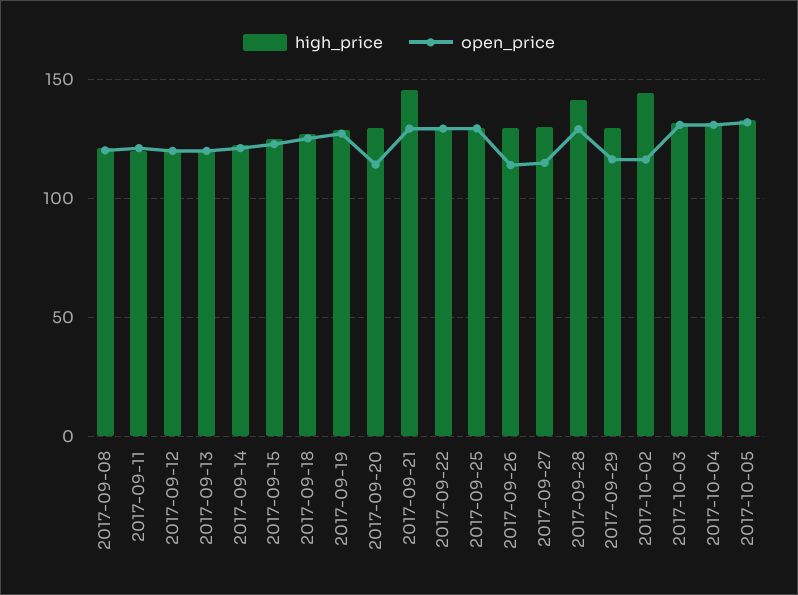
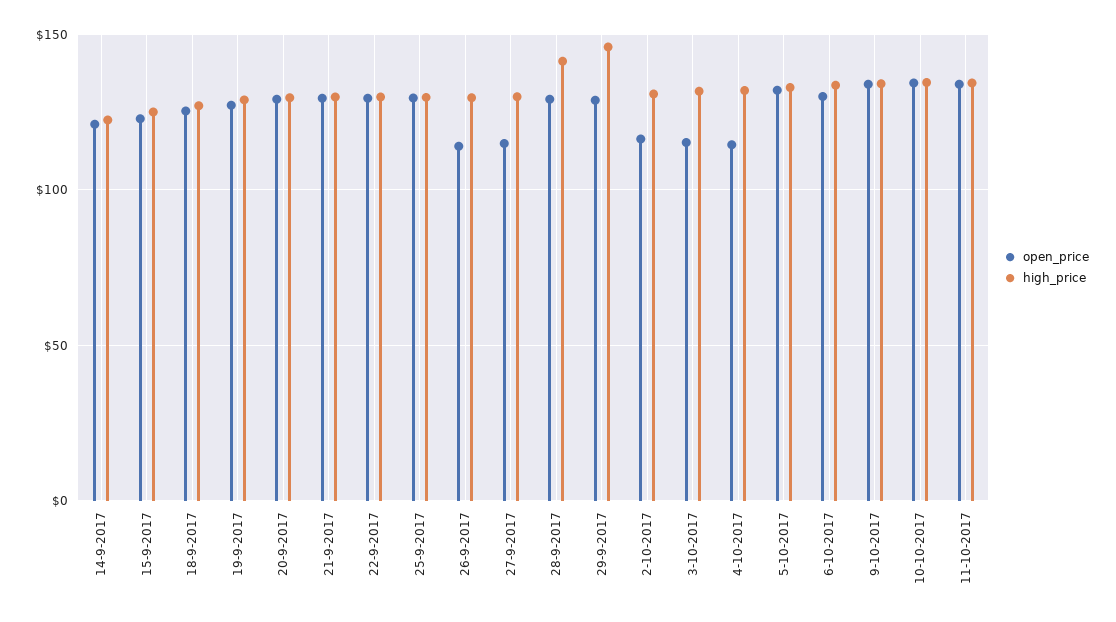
high_price, 2017-09-08: 120 -> none
open_price, 2017-09-08: 120 -> none
high_price, 2017-09-11: 120 -> none
open_price, 2017-09-11: 120 -> none
high_price, 2017-09-12: 120 -> none
open_price, 2017-09-12: 120 -> none
high_price, 2017-09-13: 120 -> none
open_price, 2017-09-13: 120 -> none
open_price, 2017-09-20: 115 -> 130
high_price, 2017-09-21: 145 -> 130
high_price, 2017-09-29: 130 -> 145
open_price, 2017-09-29: 115 -> 130
high_price, 2017-10-02: 145 -> 130
open_price, 2017-10-03: 130 -> 115
open_price, 2017-10-04: 130 -> 115
open_price, 6-10-2017: none -> 130
high_price, 6-10-2017: none -> 135
open_price, 9-10-2017: none -> 135
high_price, 9-10-2017: none -> 135
open_price, 10-10-2017: none -> 135
high_price, 10-10-2017: none -> 135
open_price, 11-10-2017: none -> 135
high_price, 11-10-2017: none -> 135

